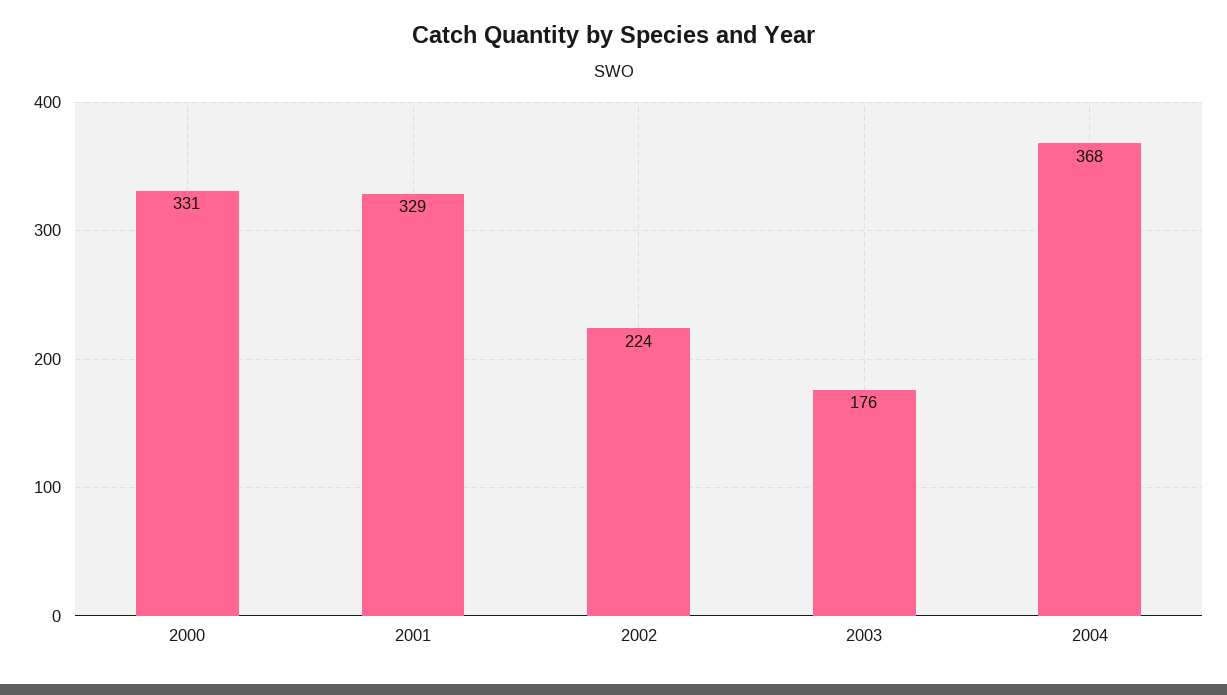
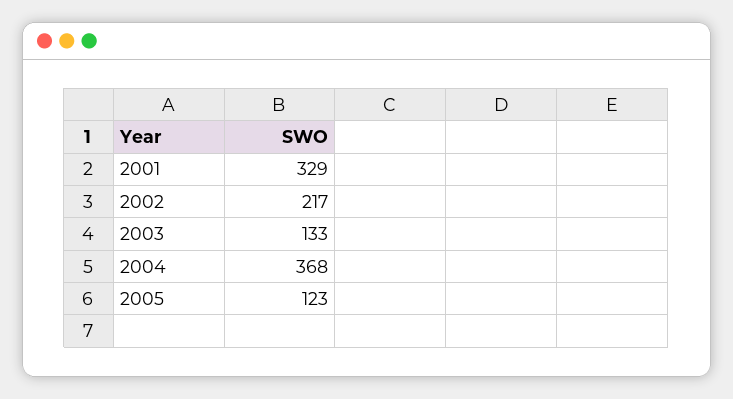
2000: 331 -> none
2002: 224 -> 217
2003: 176 -> 133
2005: none -> 123

